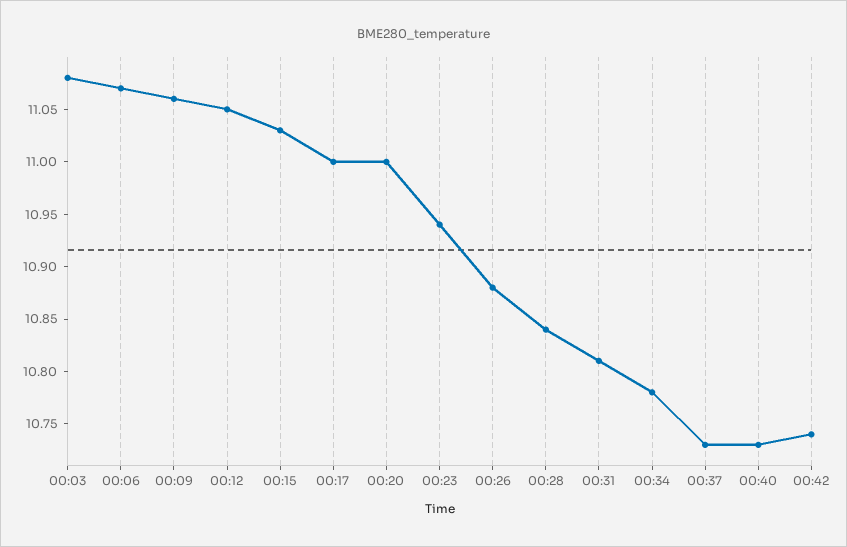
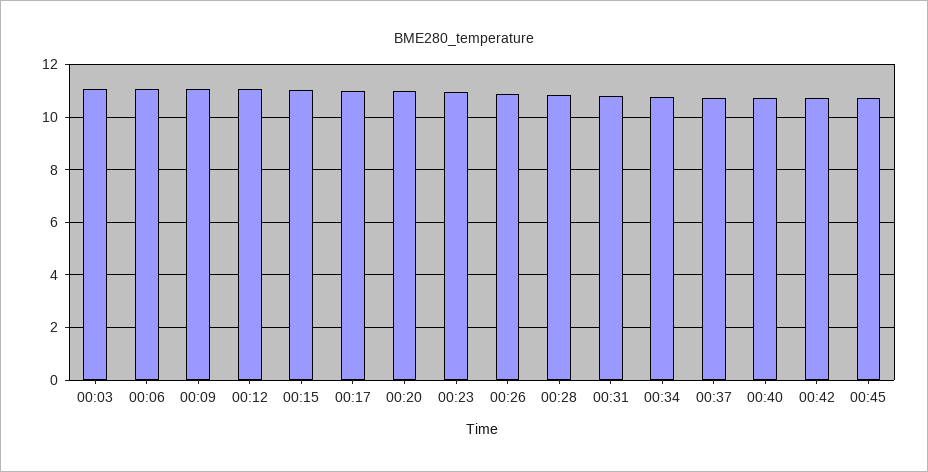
00:45: none -> 10.75

